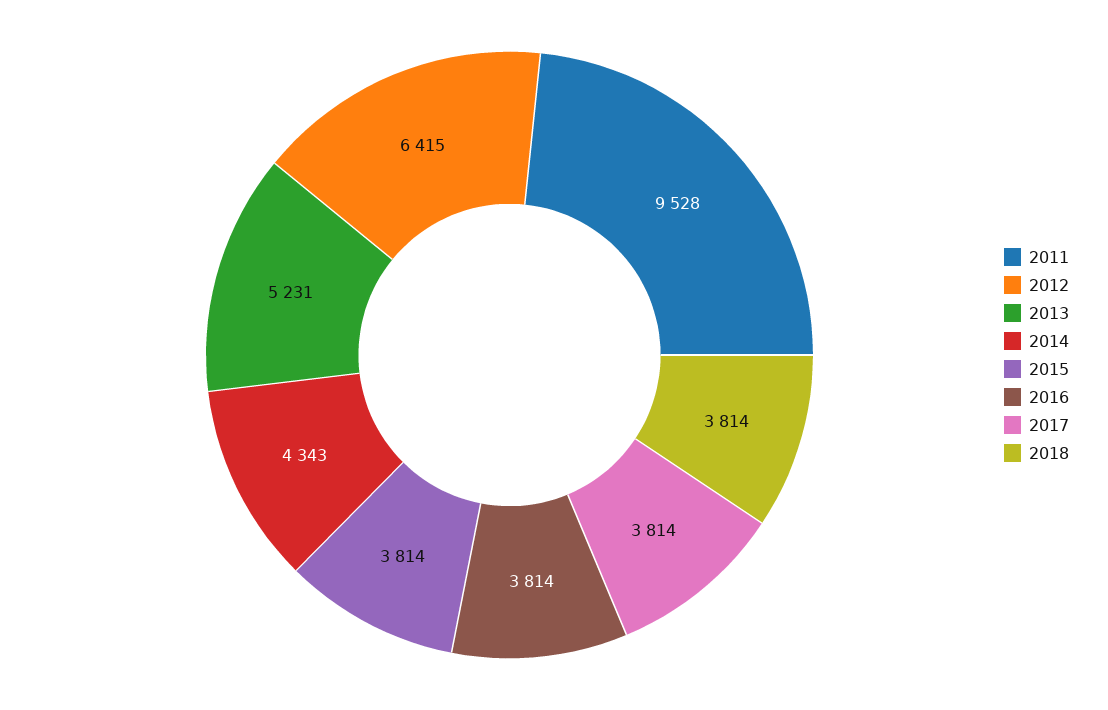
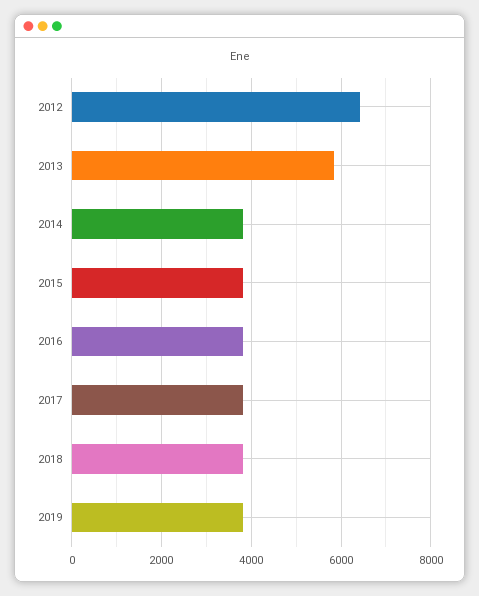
2011: 9528 -> none
2013: 5231 -> 5800
2014: 4343 -> 3800
2019: none -> 3800

